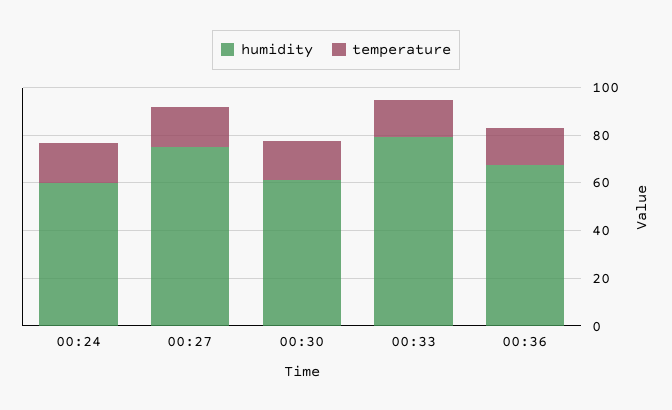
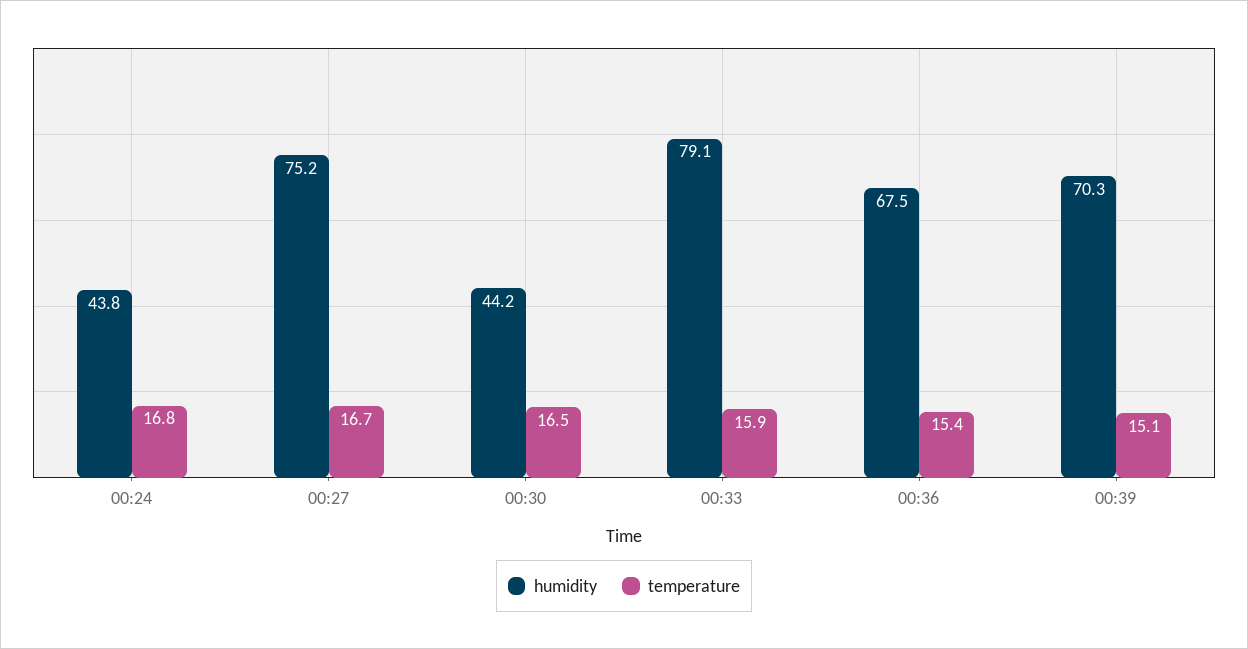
humidity, 00:24: 60 -> 43.8
humidity, 00:30: 60 -> 44.2
humidity, 00:39: none -> 70.3
temperature, 00:39: none -> 15.1

